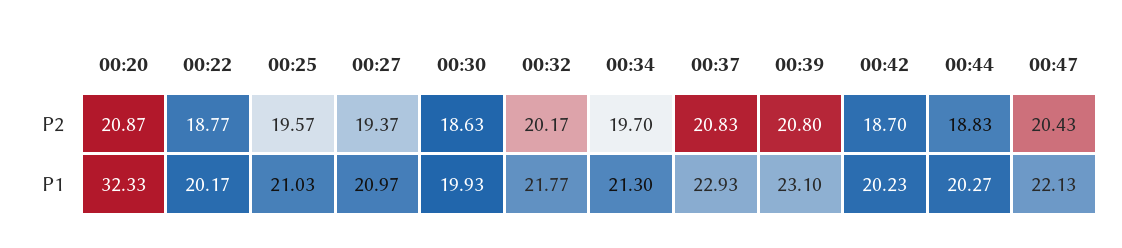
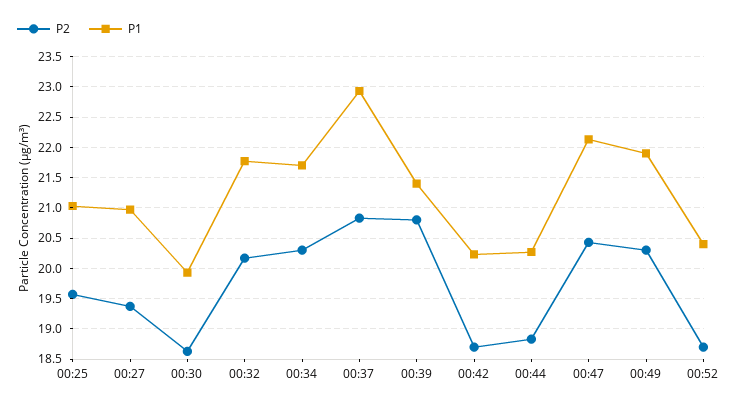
P2, 00:20: 20.87 -> none
P2, 00:22: 18.77 -> none
P2, 00:34: 19.7 -> 20.3
P1, 00:20: 32.33 -> none
P1, 00:22: 20.17 -> none
P1, 00:34: 21.3 -> 21.7
P1, 00:39: 23.1 -> 21.4
P2, 00:49: none -> 20.3
P1, 00:49: none -> 21.9
P2, 00:52: none -> 18.7
P1, 00:52: none -> 20.4

